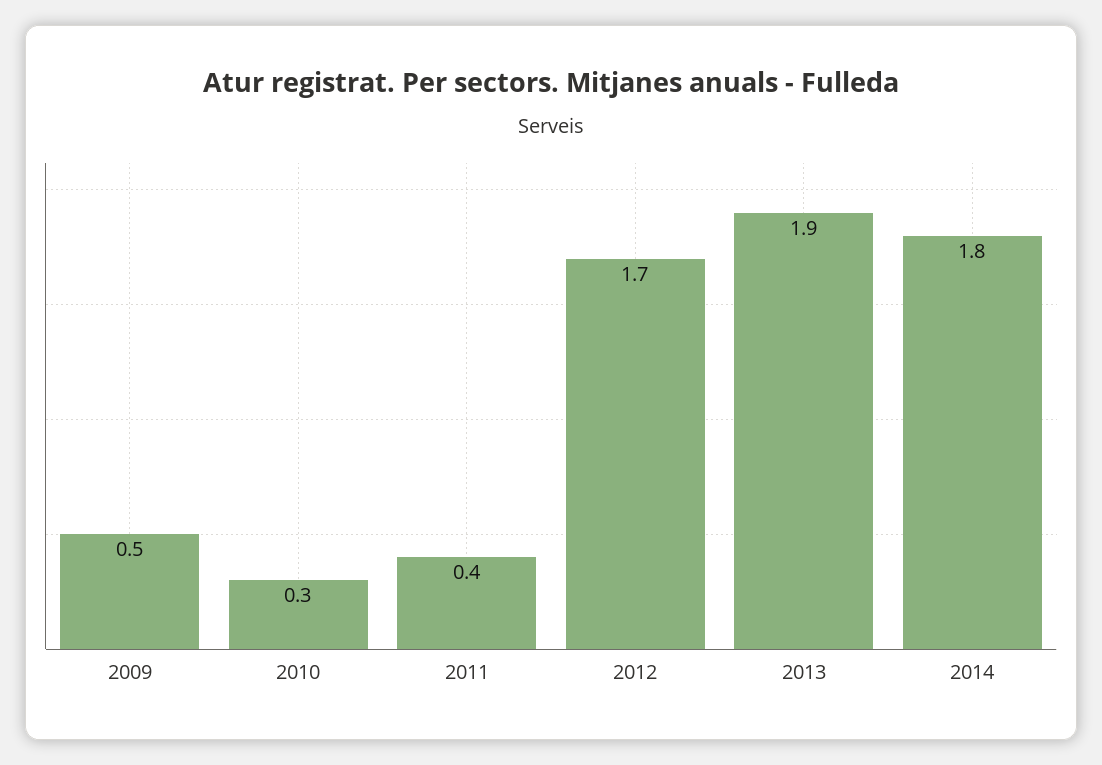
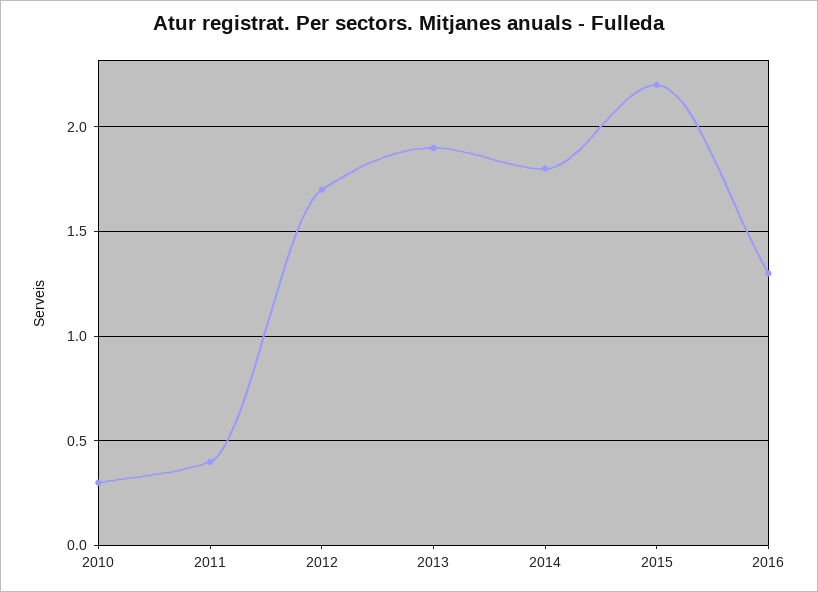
2009: 0.5 -> none
2015: none -> 2.2
2016: none -> 1.3

